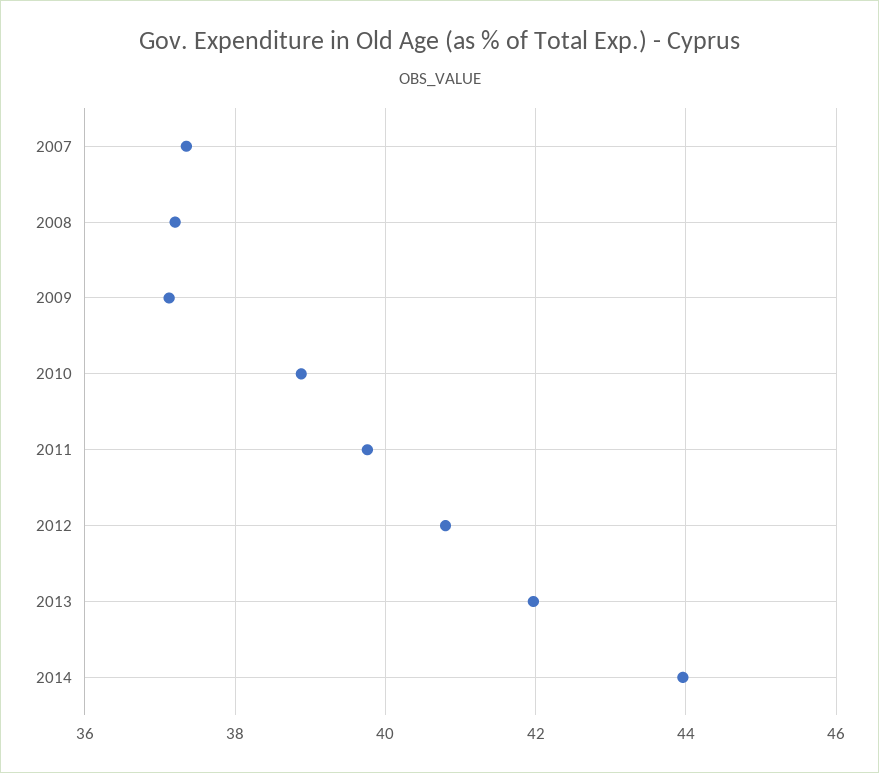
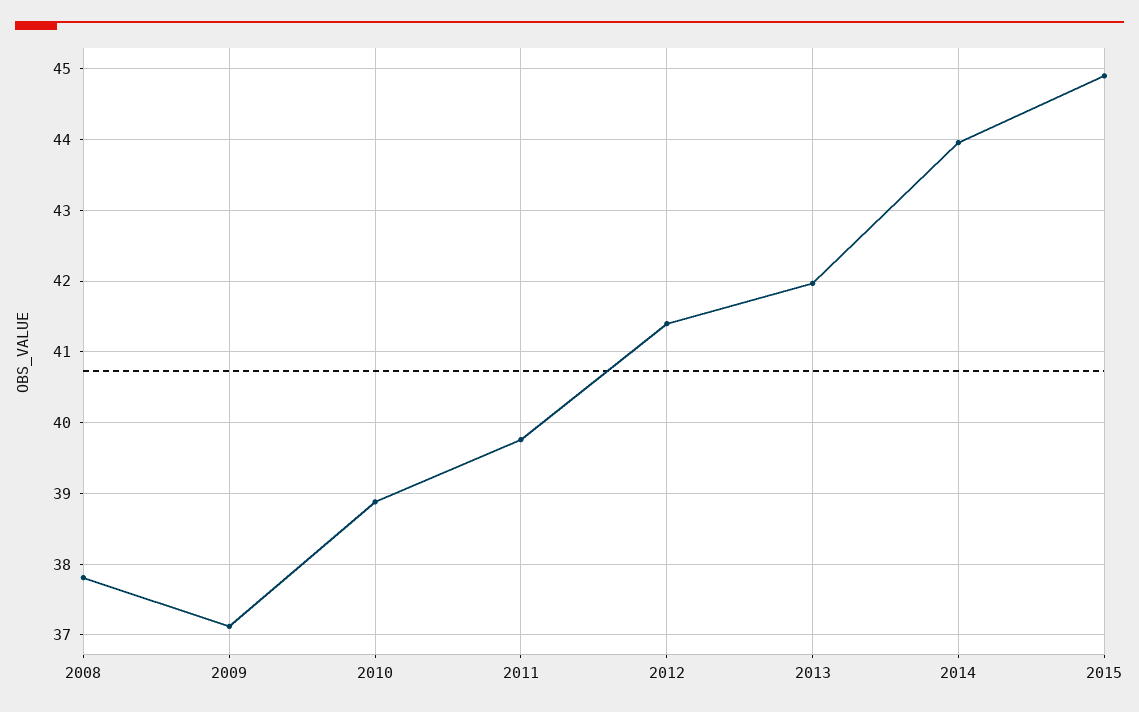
2007: 37.4 -> none
2008: 37.2 -> 37.8
2012: 40.8 -> 41.4
2015: none -> 44.9

